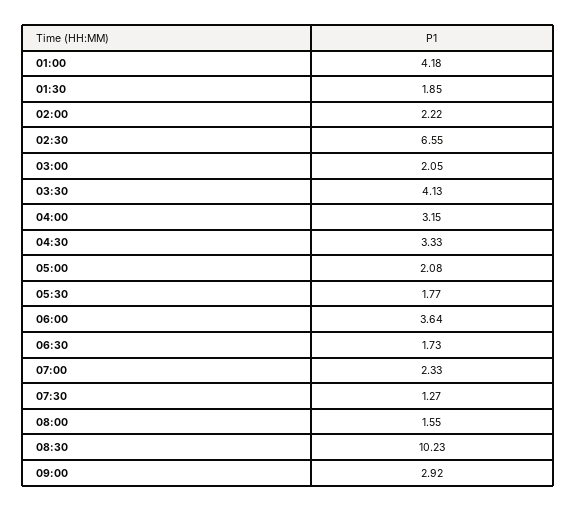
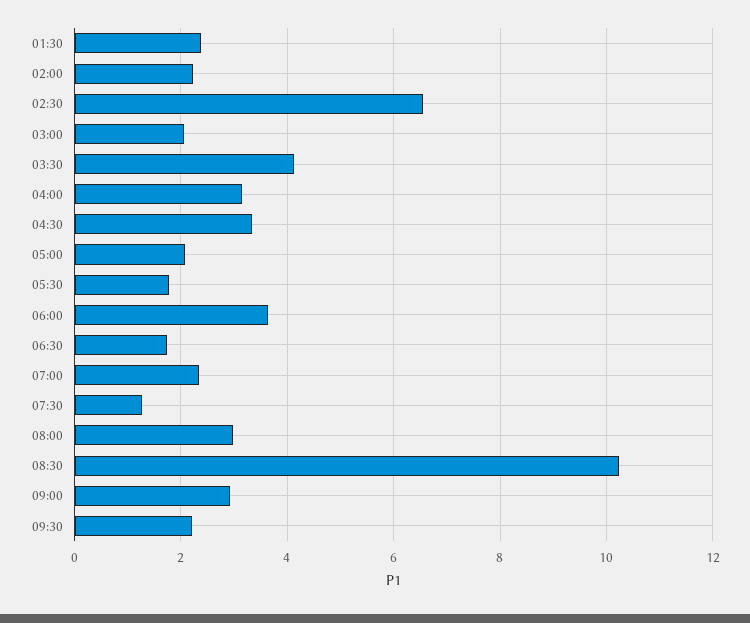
01:00: 4.18 -> none
01:30: 1.85 -> 2.4
08:00: 1.55 -> 3
09:30: none -> 2.2

